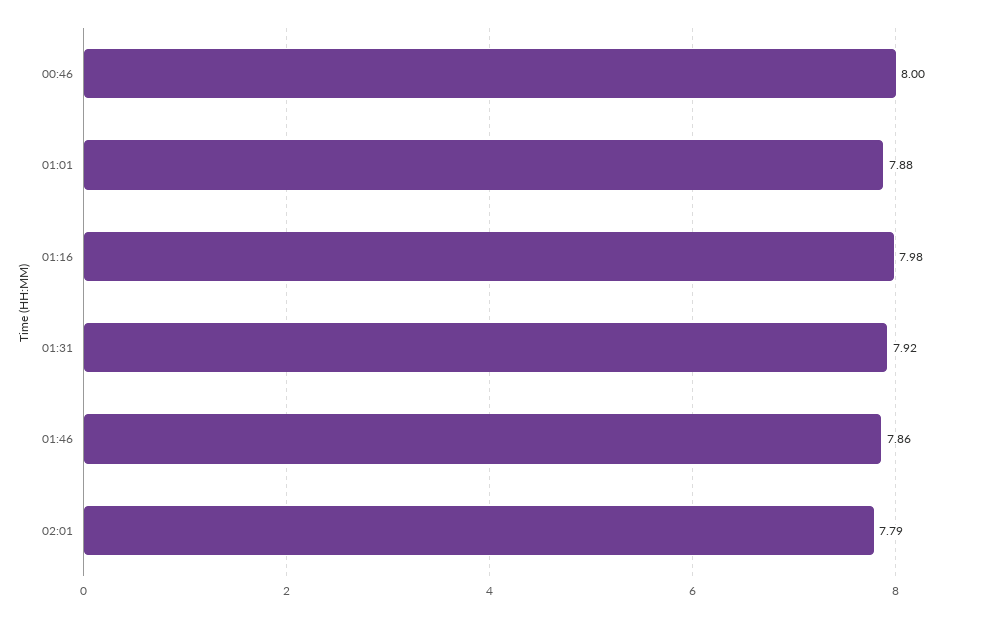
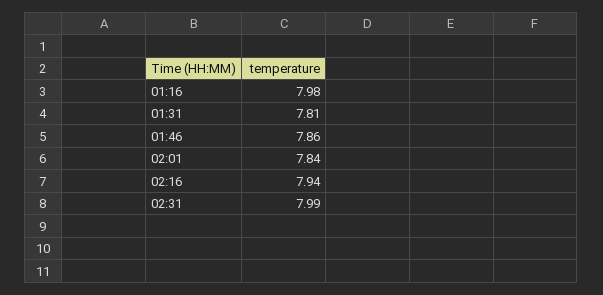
00:46: 8 -> none
01:01: 7.88 -> none
01:31: 7.92 -> 7.81
02:01: 7.79 -> 7.84
02:16: none -> 7.94
02:31: none -> 7.99

